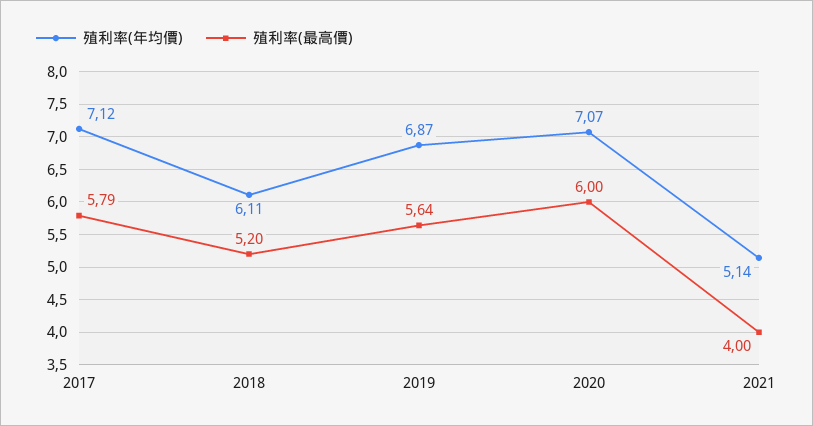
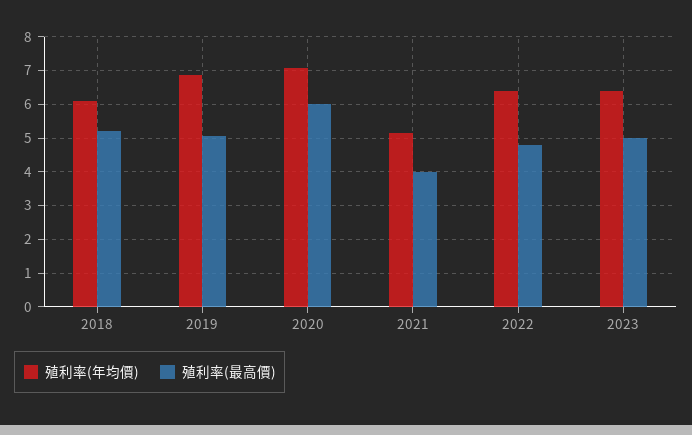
殖利率(年均價), 2017: 7.12 -> none
殖利率(最高價), 2017: 5.79 -> none
殖利率(最高價), 2019: 5.64 -> 5
殖利率(年均價), 2022: none -> 6.4
殖利率(最高價), 2022: none -> 4.8
殖利率(年均價), 2023: none -> 6.4
殖利率(最高價), 2023: none -> 5

